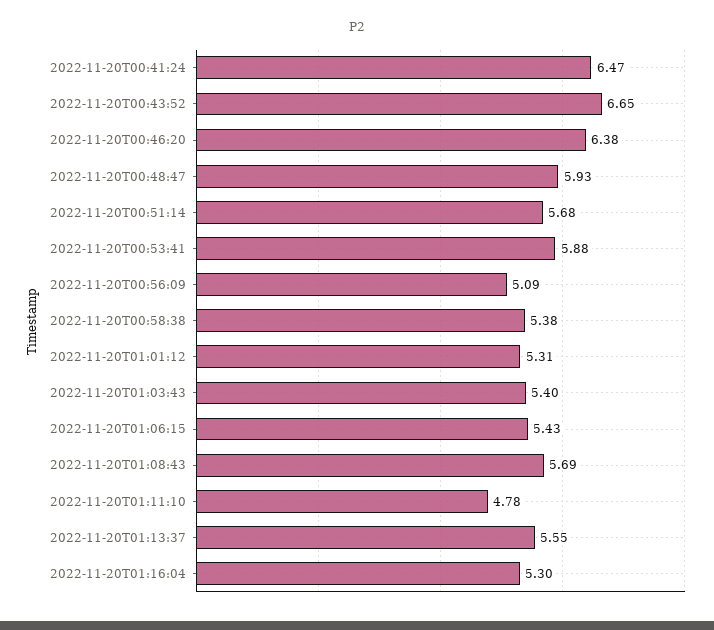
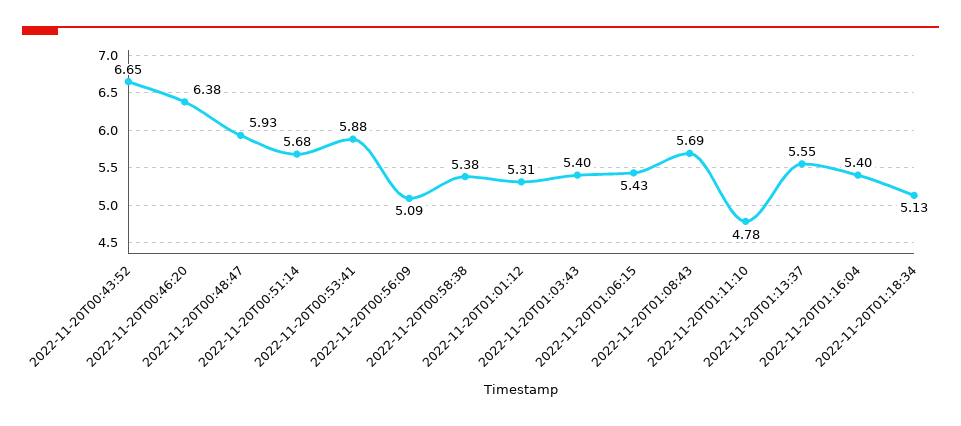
2022-11-20T00:41:24: 6.47 -> none
2022-11-20T01:16:04: 5.3 -> 5.4
2022-11-20T01:18:34: none -> 5.13

